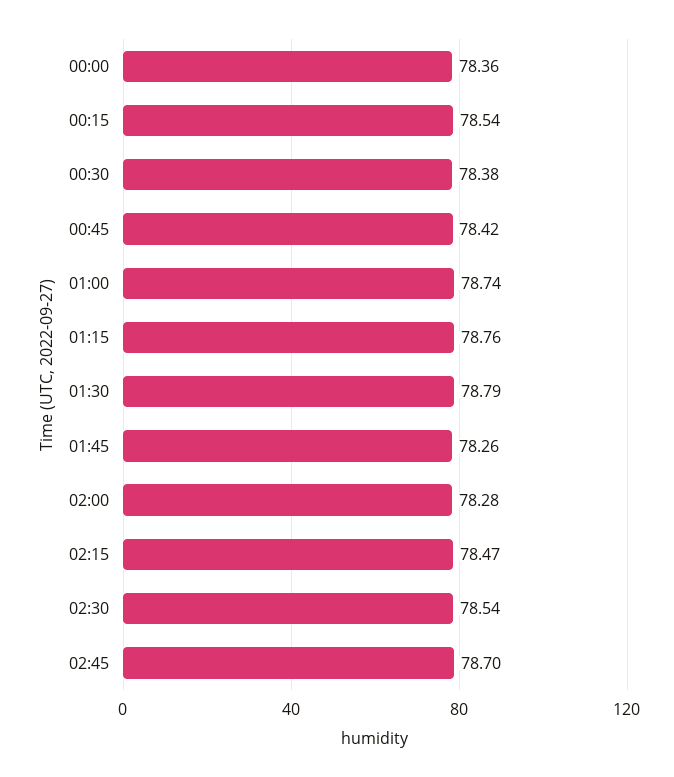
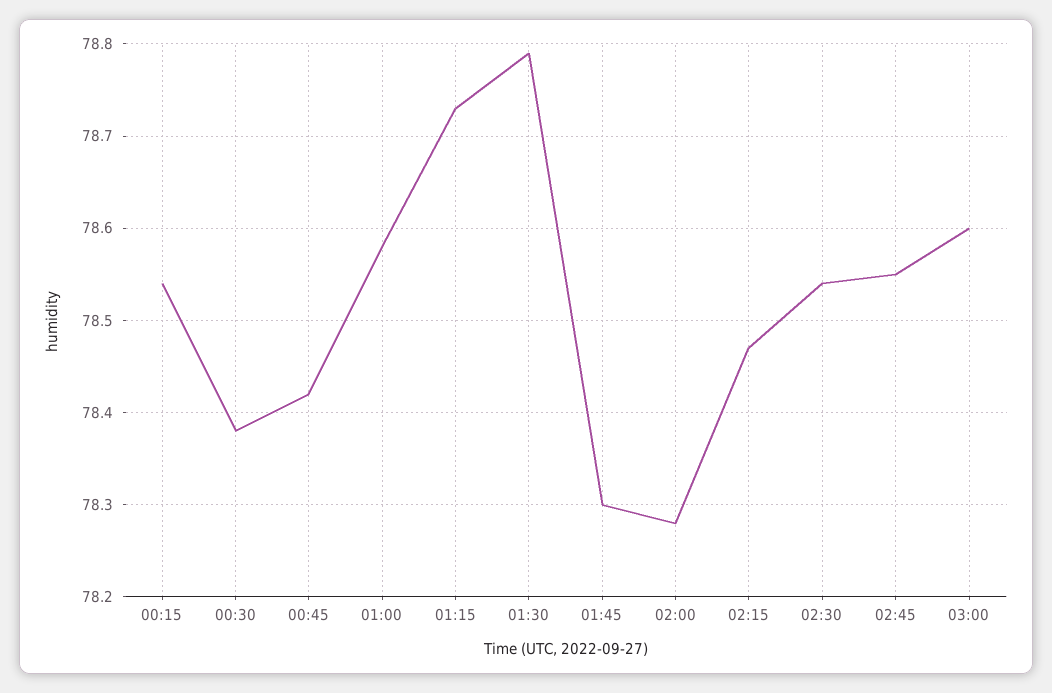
00:00: 78.36 -> none
01:00: 78.74 -> 78.58
01:15: 78.76 -> 78.73
01:45: 78.26 -> 78.3
02:45: 78.7 -> 78.55
03:00: none -> 78.6

